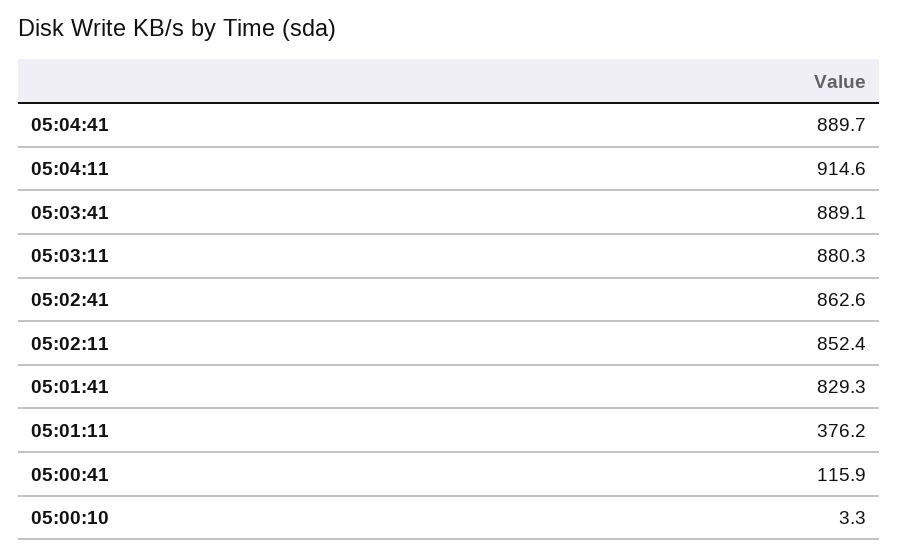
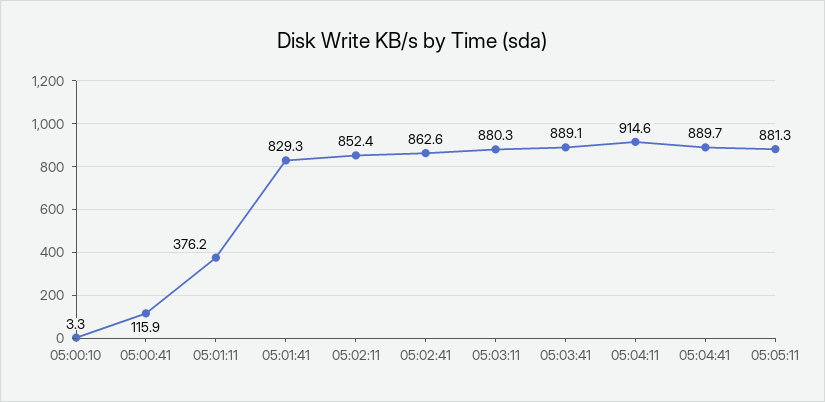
05:05:11: none -> 881.3

